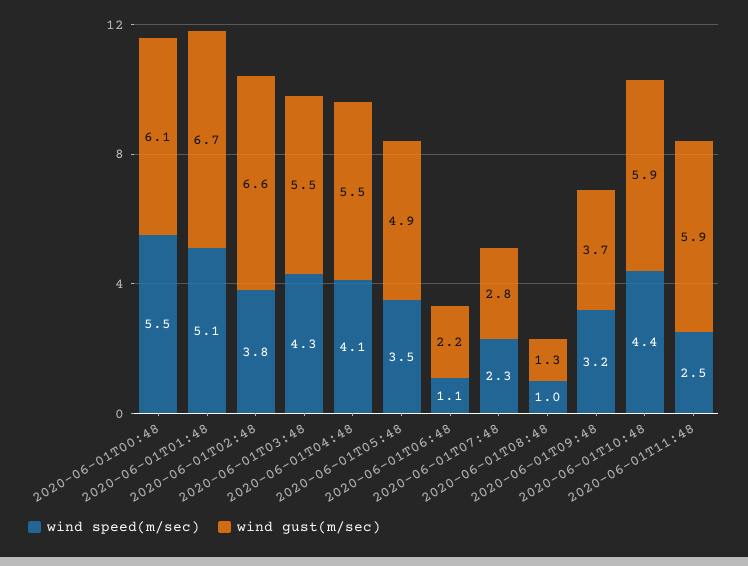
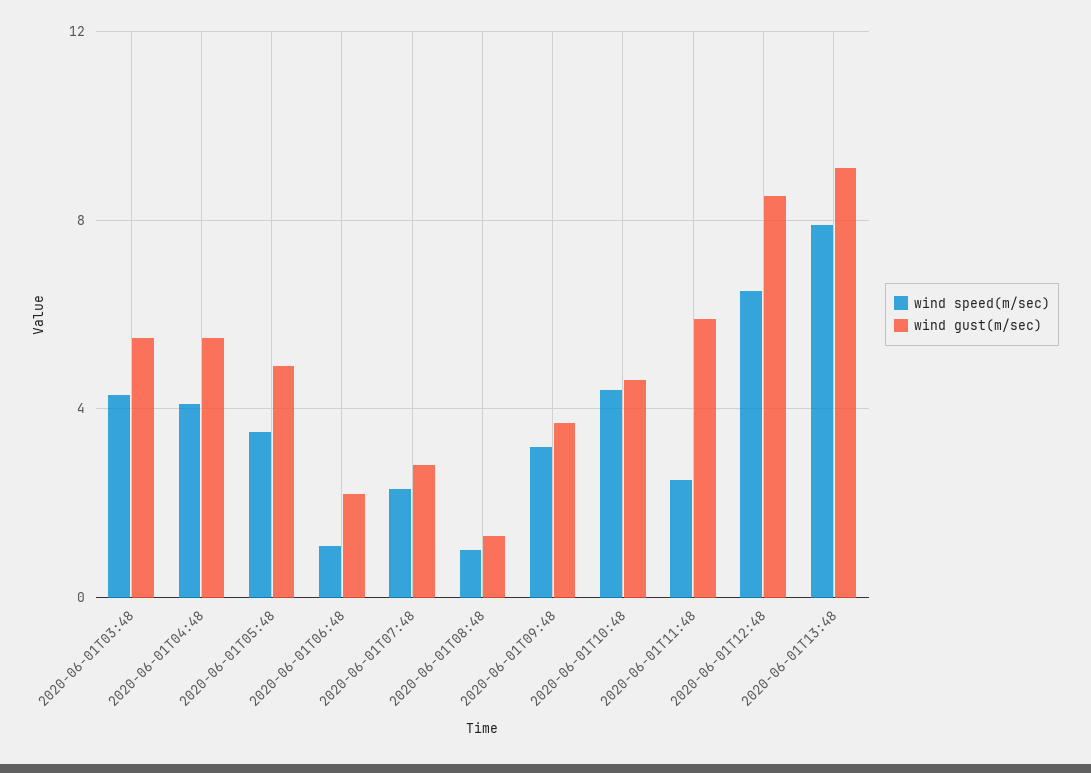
wind speed(m/sec), 2020-06-01T00:48: 5.5 -> none
wind gust(m/sec), 2020-06-01T00:48: 6.1 -> none
wind speed(m/sec), 2020-06-01T01:48: 5.1 -> none
wind gust(m/sec), 2020-06-01T01:48: 6.7 -> none
wind speed(m/sec), 2020-06-01T02:48: 3.8 -> none
wind gust(m/sec), 2020-06-01T02:48: 6.6 -> none
wind gust(m/sec), 2020-06-01T10:48: 5.9 -> 4.5
wind speed(m/sec), 2020-06-01T12:48: none -> 6.5
wind gust(m/sec), 2020-06-01T12:48: none -> 8.5
wind speed(m/sec), 2020-06-01T13:48: none -> 8
wind gust(m/sec), 2020-06-01T13:48: none -> 9

